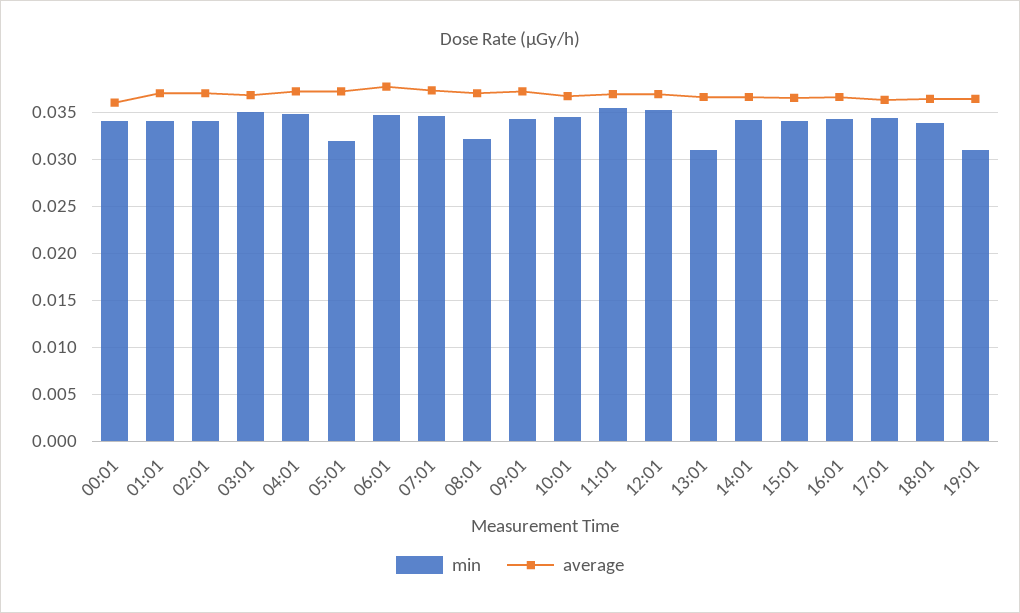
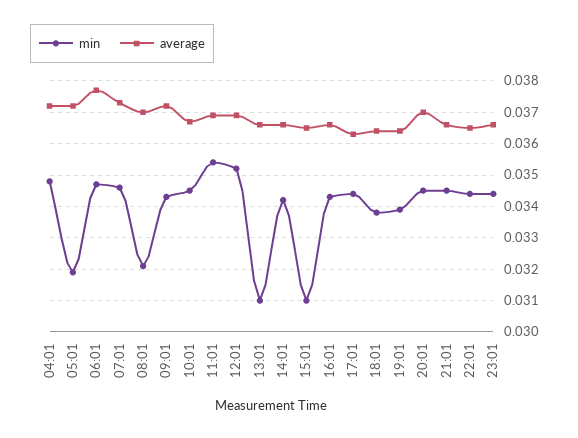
min, 00:01: 0.034 -> none
average, 00:01: 0.036 -> none
min, 01:01: 0.034 -> none
average, 01:01: 0.037 -> none
min, 02:01: 0.034 -> none
average, 02:01: 0.037 -> none
min, 03:01: 0.035 -> none
average, 03:01: 0.037 -> none
min, 15:01: 0.034 -> 0.031
min, 19:01: 0.031 -> 0.034
min, 20:01: none -> 0.0345
average, 20:01: none -> 0.037
min, 21:01: none -> 0.0345
average, 21:01: none -> 0.0365
min, 22:01: none -> 0.0345
average, 22:01: none -> 0.0365
min, 23:01: none -> 0.0345
average, 23:01: none -> 0.0365

